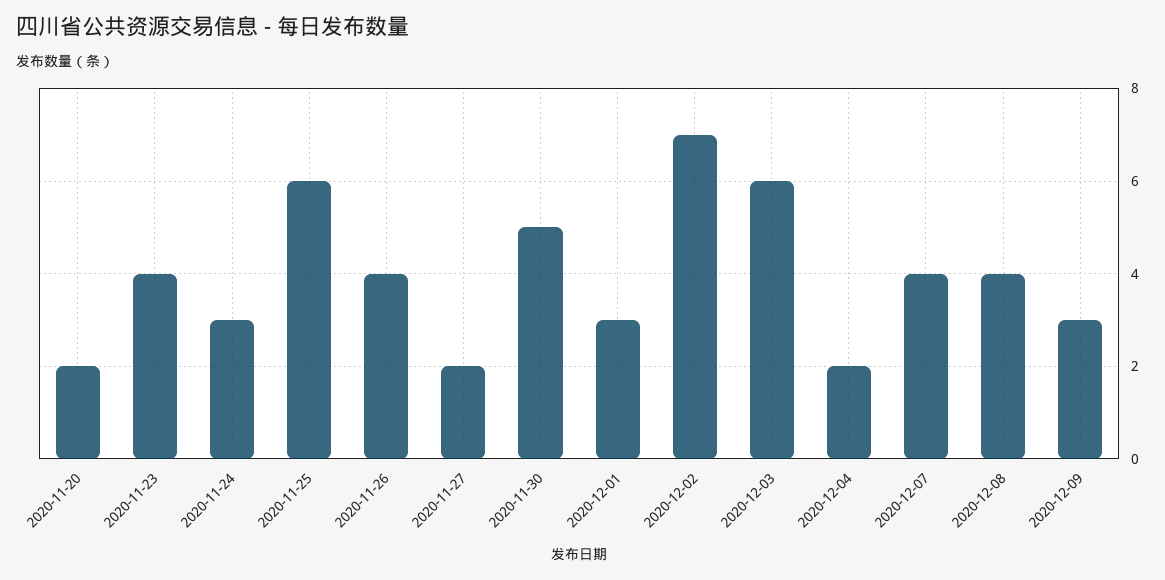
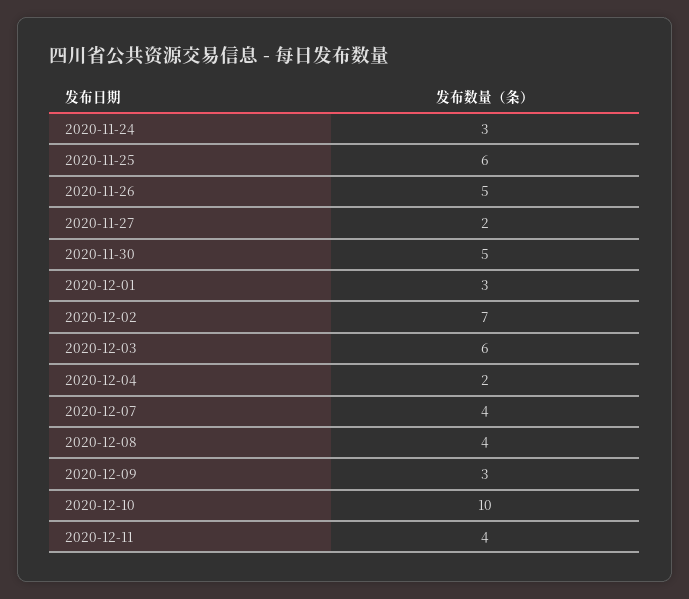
2020-11-20: 2 -> none
2020-11-23: 4 -> none
2020-11-26: 4 -> 5
2020-12-10: none -> 10
2020-12-11: none -> 4

